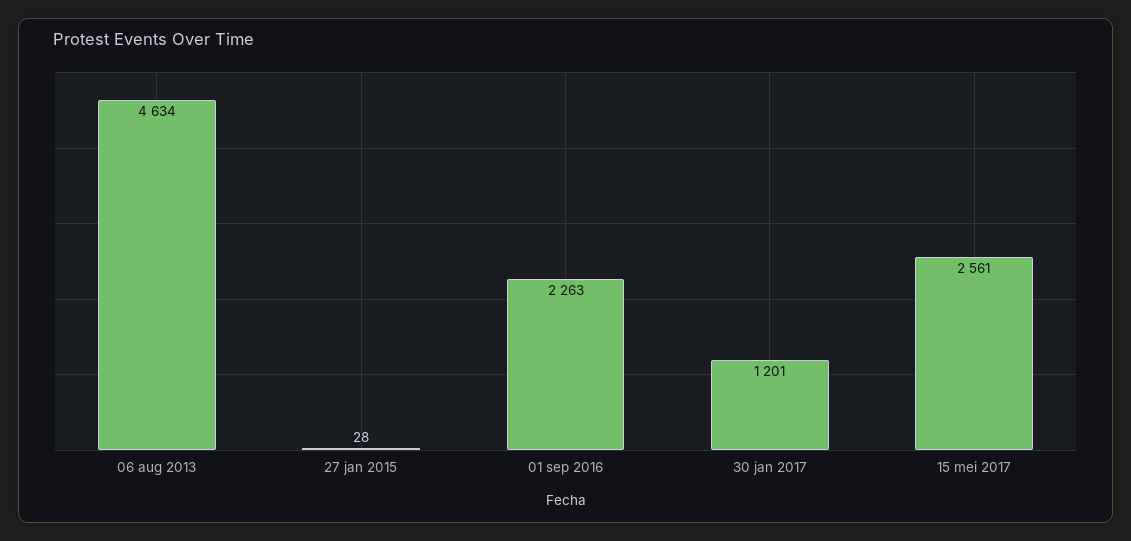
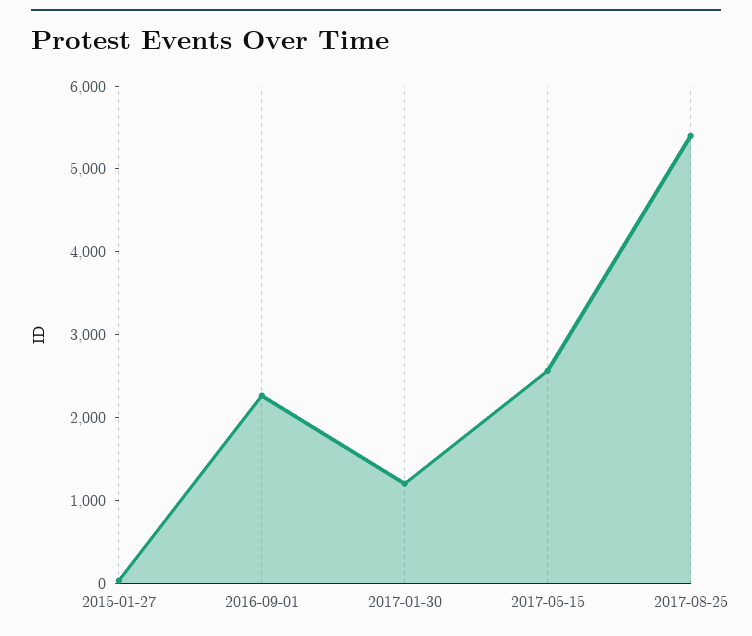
06 aug 2013: 4634 -> none
2017-08-25: none -> 5400

